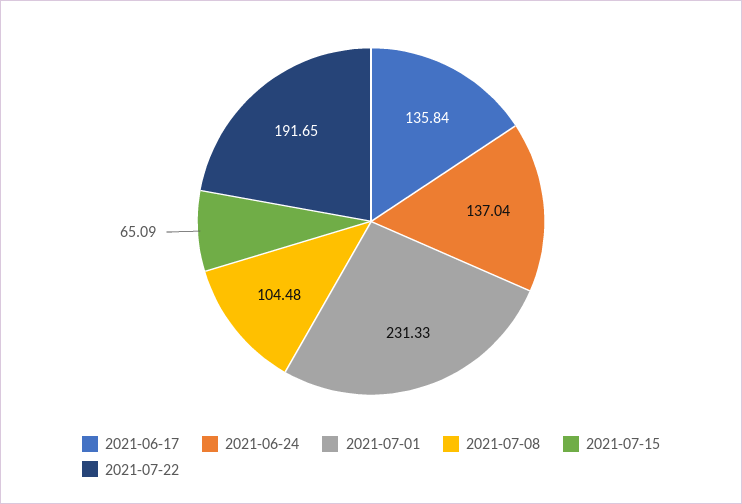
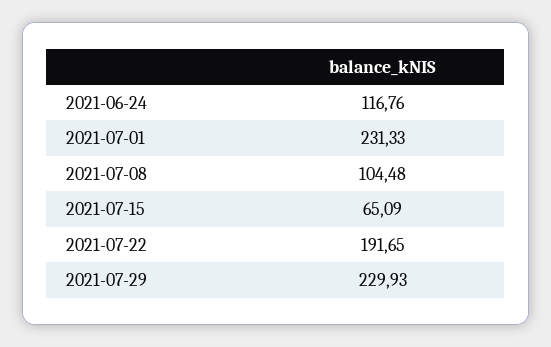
2021-06-17: 135.84 -> none
2021-06-24: 137.04 -> 116.76
2021-07-29: none -> 229.93

